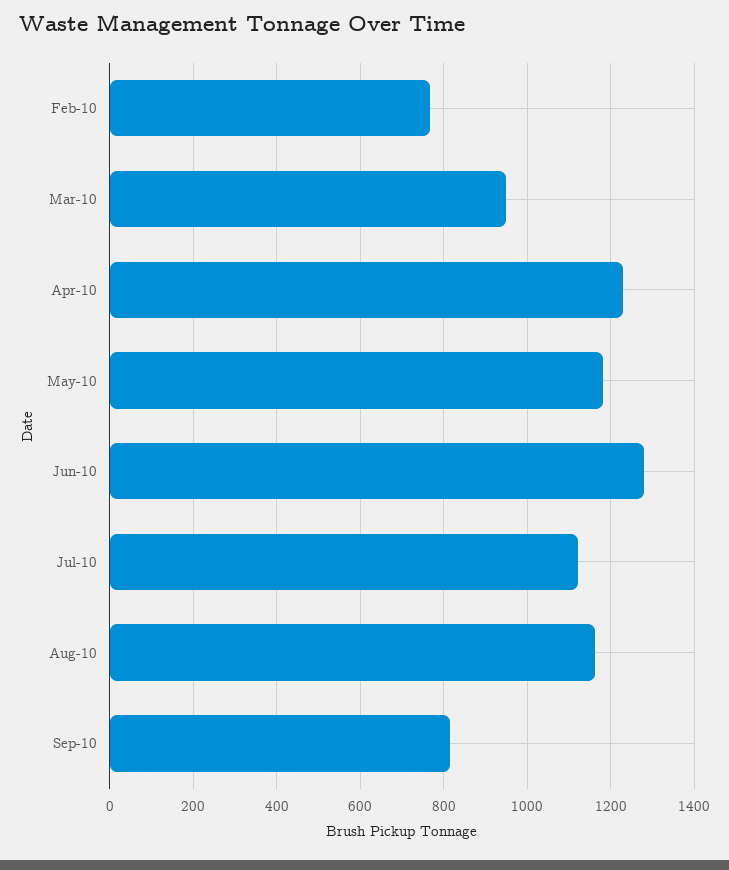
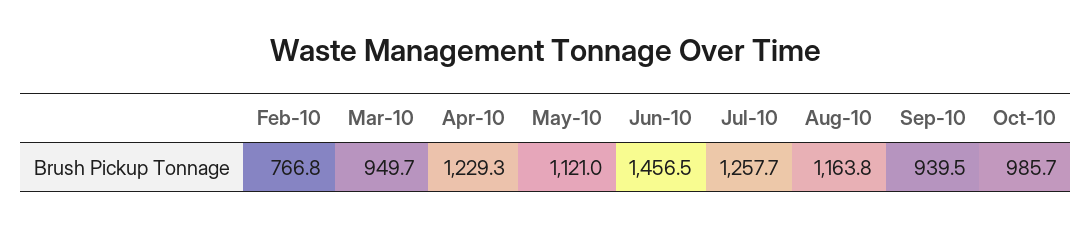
May-10: 1180 -> 1121
Jun-10: 1280 -> 1456.5
Jul-10: 1120 -> 1257.7
Sep-10: 820 -> 939.5
Oct-10: none -> 985.7

